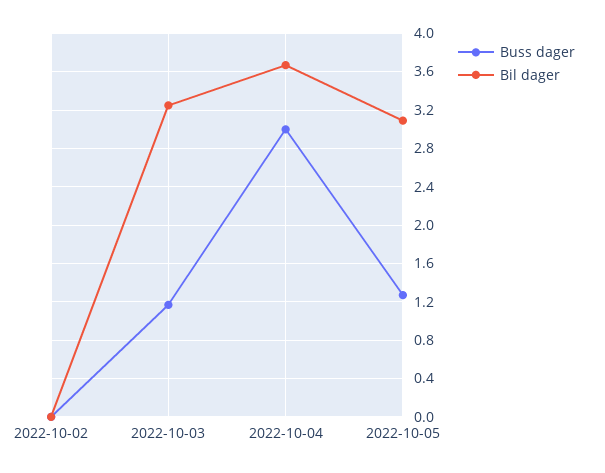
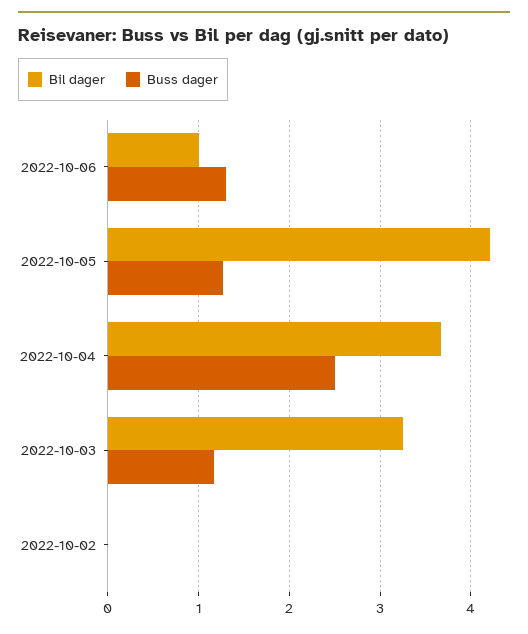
Buss dager, 2022-10-04: 3 -> 2.5
Bil dager, 2022-10-05: 3.1 -> 4.2
Bil dager, 2022-10-06: none -> 1
Buss dager, 2022-10-06: none -> 1.3

